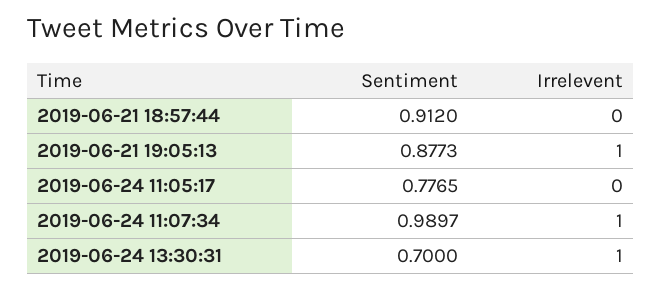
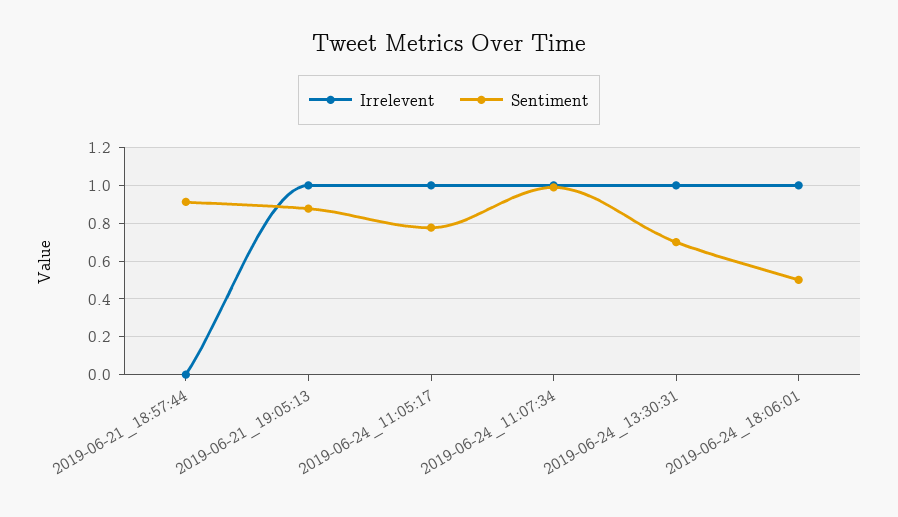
Irrelevent, 2019-06-24 11:05:17: 0 -> 1
Irrelevent, 2019-06-24_18:06:01: none -> 1
Sentiment, 2019-06-24_18:06:01: none -> 0.5

